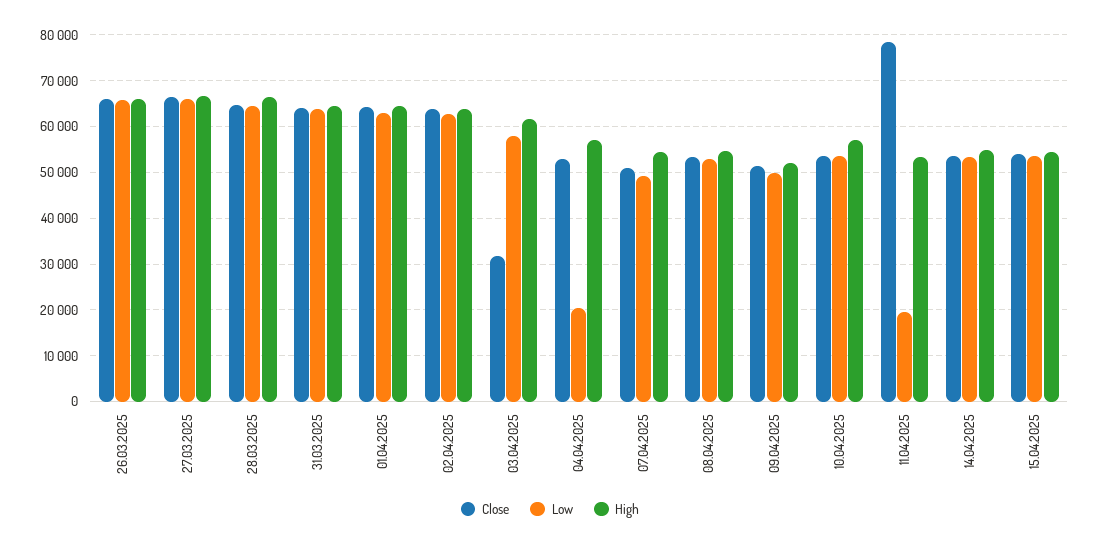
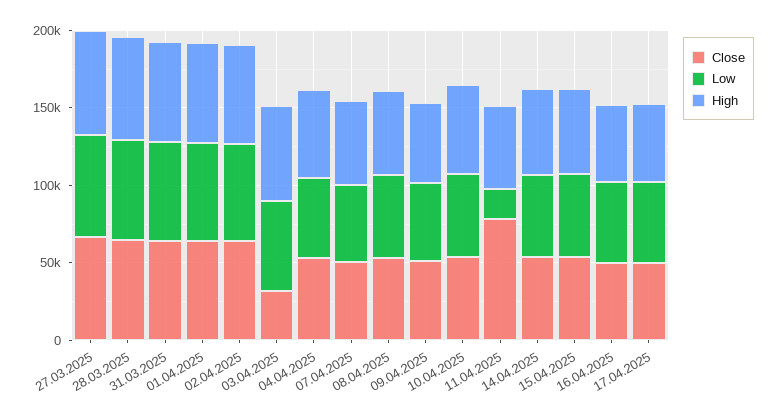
Close, 26.03.2025: 66000 -> none
Low, 26.03.2025: 66000 -> none
High, 26.03.2025: 66000 -> none
Low, 04.04.2025: 20000 -> 50000
Close, 16.04.2025: none -> 50000
Low, 16.04.2025: none -> 50000
High, 16.04.2025: none -> 50000
Close, 17.04.2025: none -> 50000
Low, 17.04.2025: none -> 50000
High, 17.04.2025: none -> 50000

